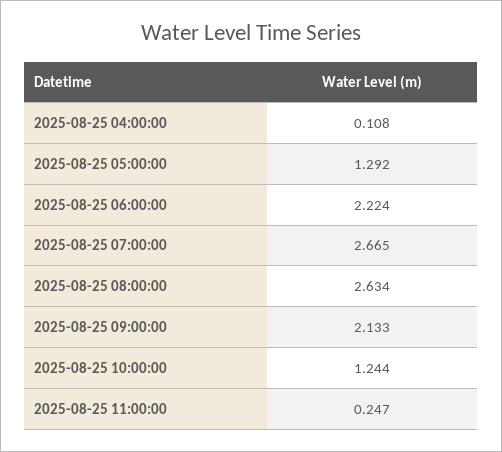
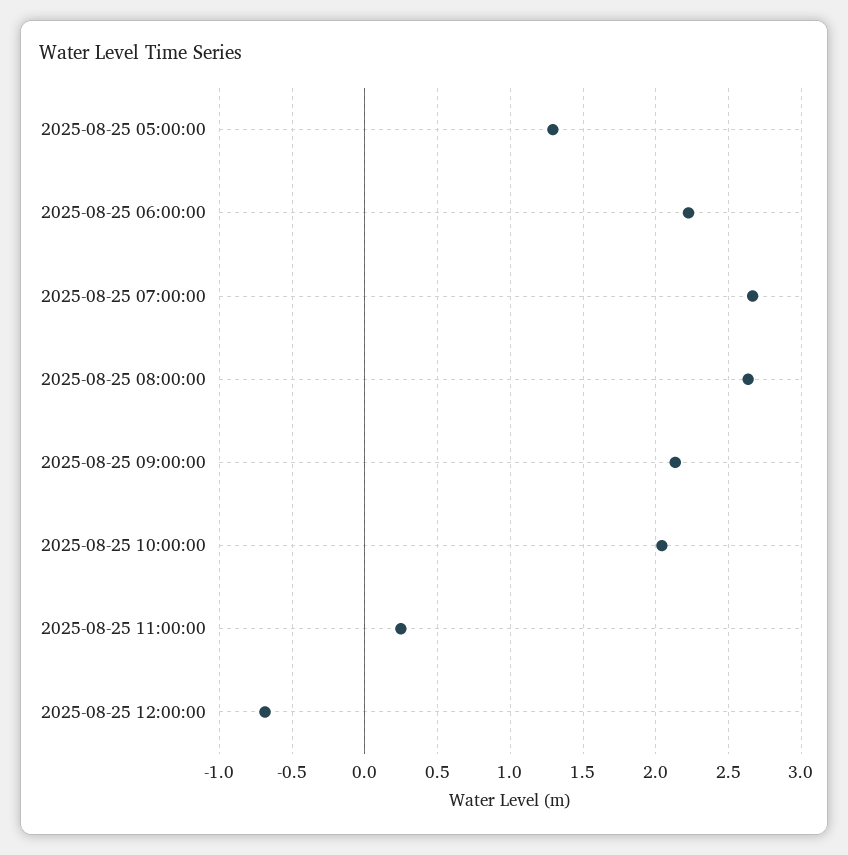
2025-08-25 04:00:00: 0.108 -> none
2025-08-25 10:00:00: 1.244 -> 2.05
2025-08-25 12:00:00: none -> -0.7

